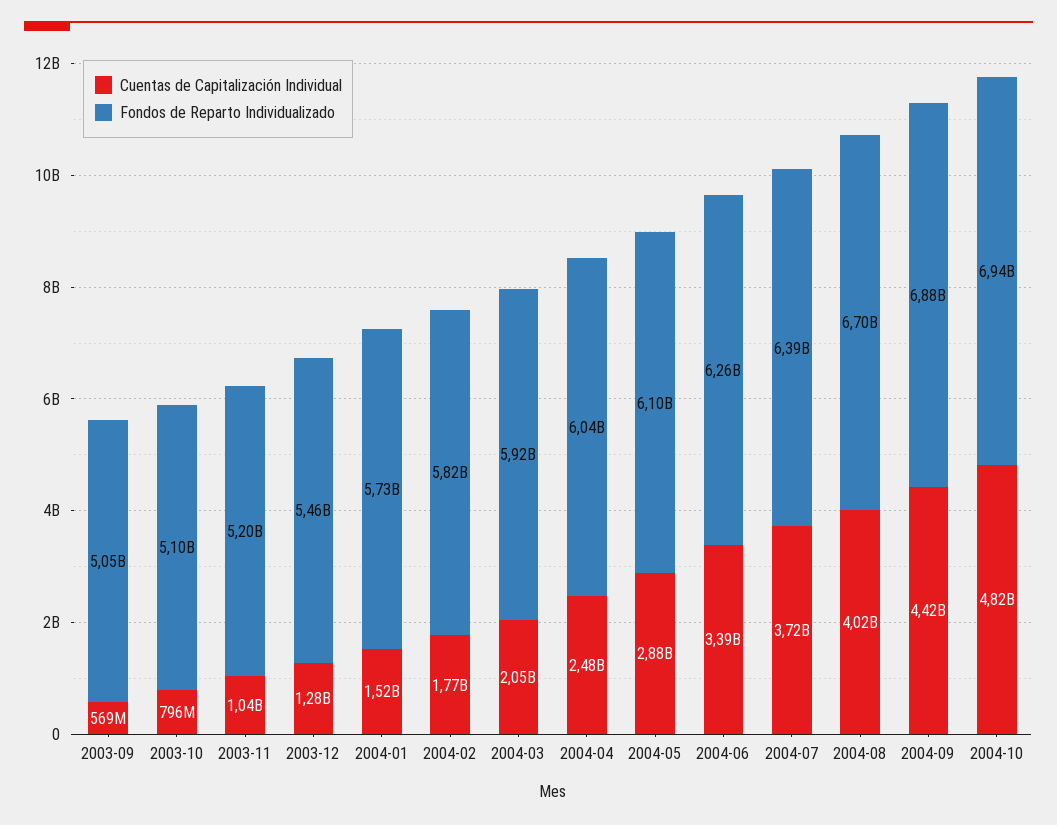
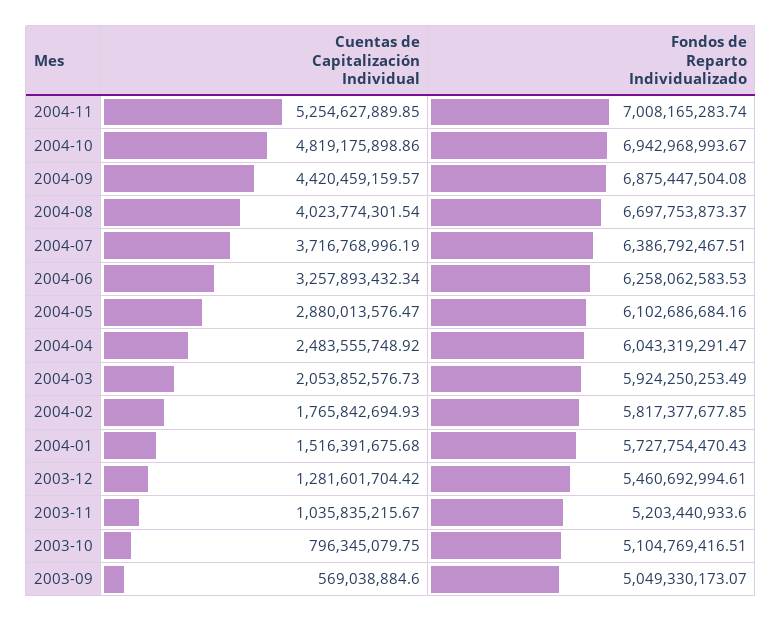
Cuentas de Capitalización Individual, 2004-06: 3390000000 -> 3257893432.34
Cuentas de Capitalización Individual, 2004-11: none -> 5254627889.85
Fondos de Reparto Individualizado, 2004-11: none -> 7008165283.74

